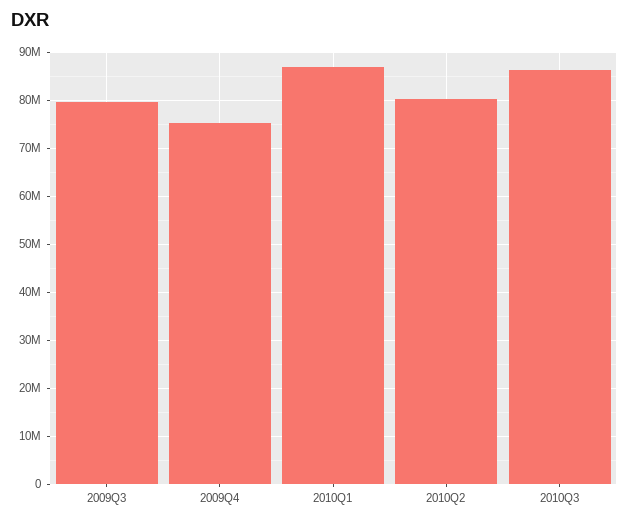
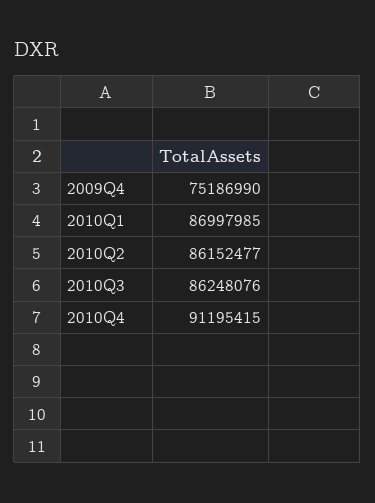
2009Q3: 80000000 -> none
2010Q2: 80000000 -> 86152477
2010Q4: none -> 91195415

